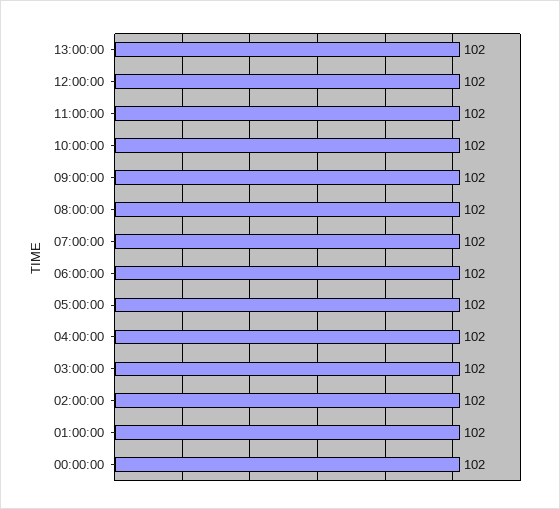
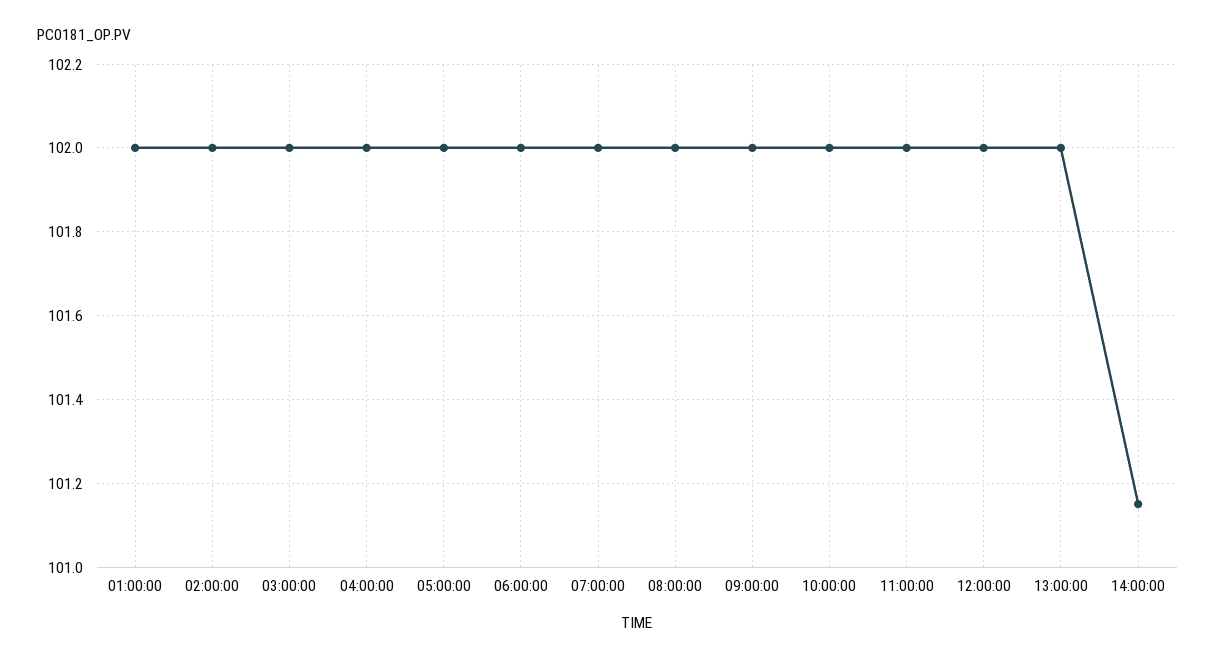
00:00:00: 102 -> none
14:00:00: none -> 101.15

